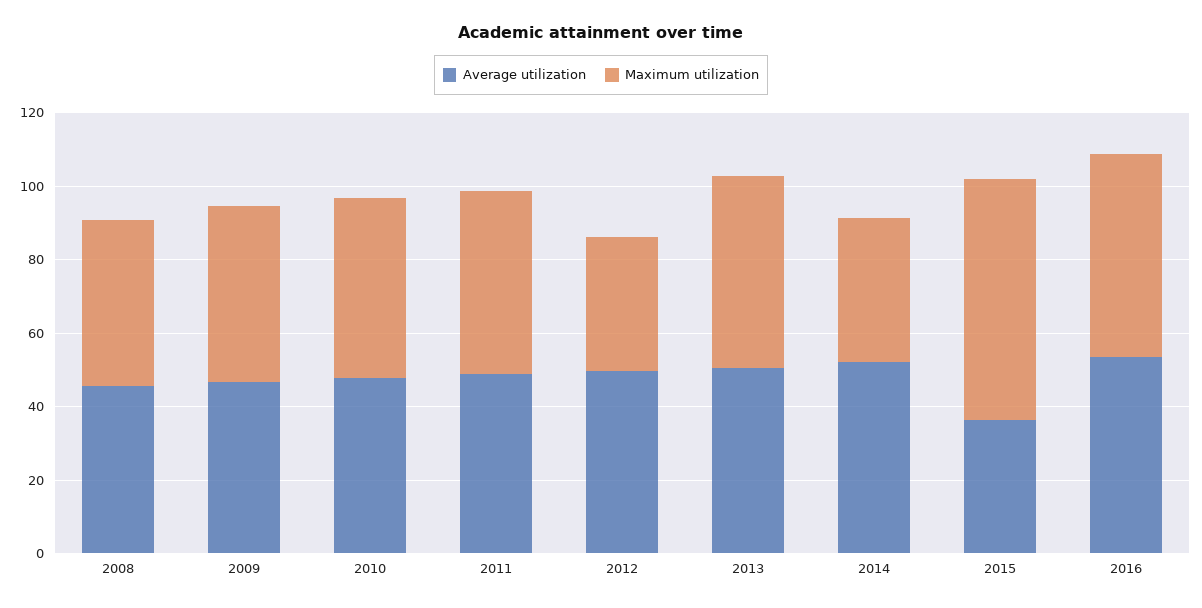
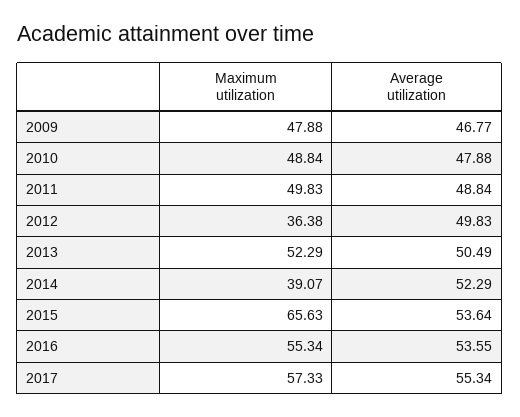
Average utilization, 2008: 45 -> none
Maximum utilization, 2008: 45 -> none
Average utilization, 2015: 35 -> 53.64
Maximum utilization, 2017: none -> 57.33
Average utilization, 2017: none -> 55.34

